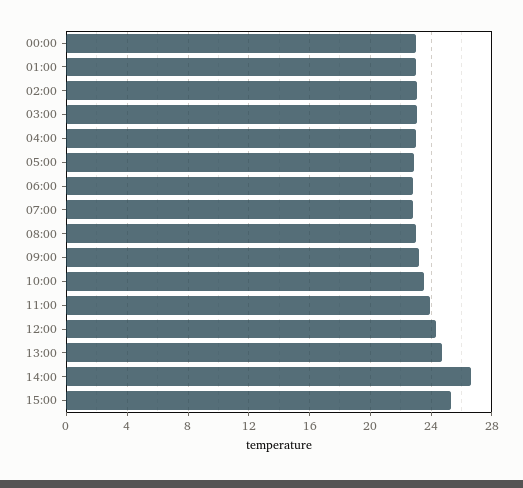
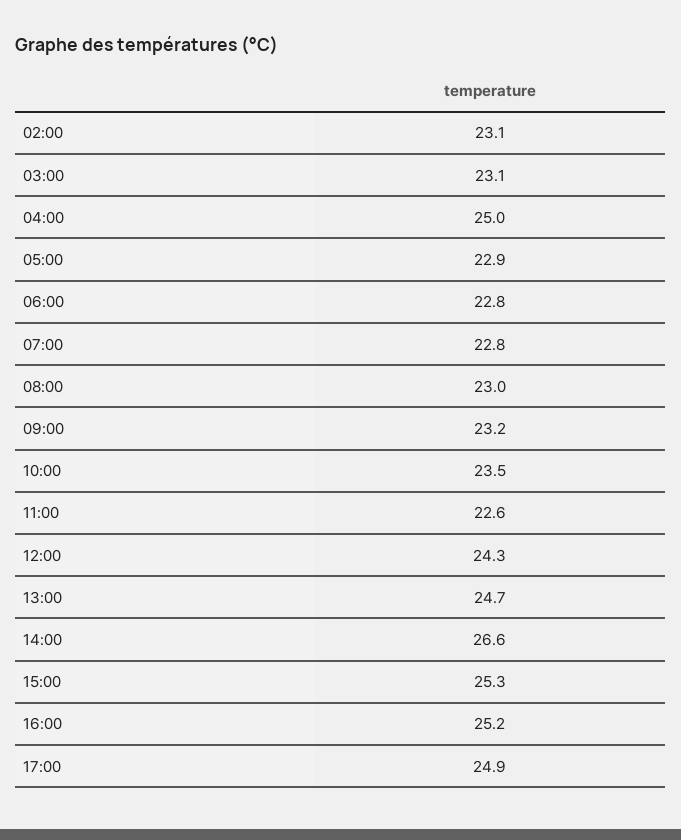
00:00: 23 -> none
01:00: 23 -> none
04:00: 23 -> 25
11:00: 24 -> 22.6
16:00: none -> 25.2
17:00: none -> 24.9

